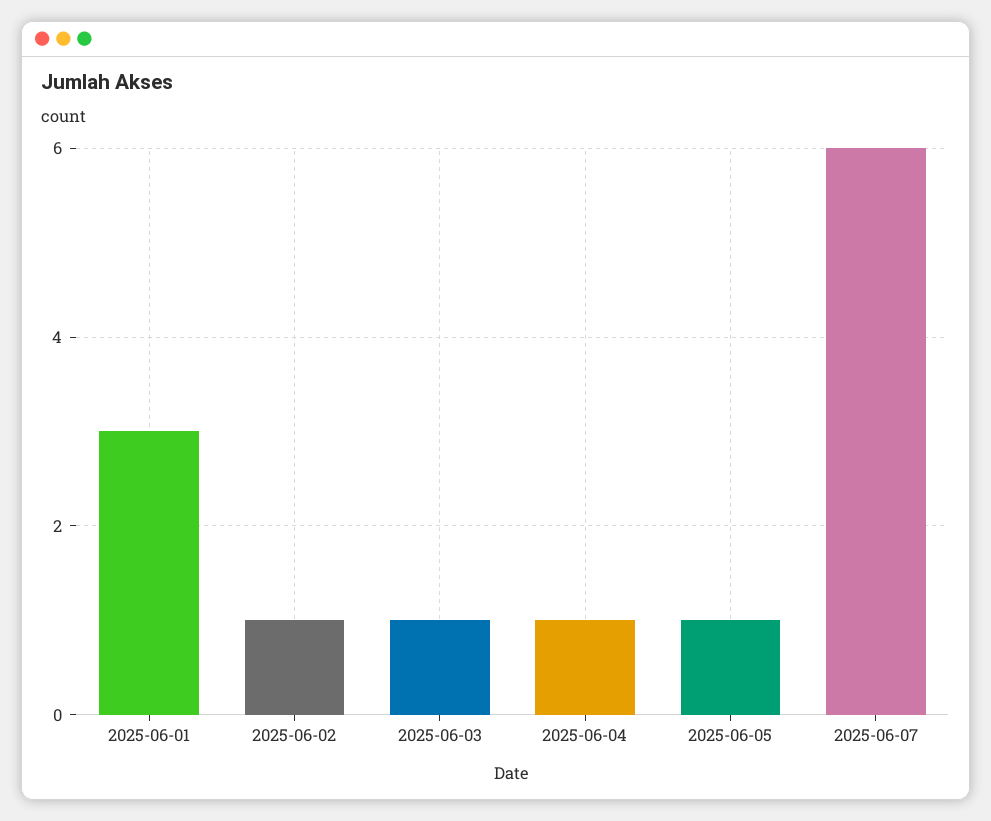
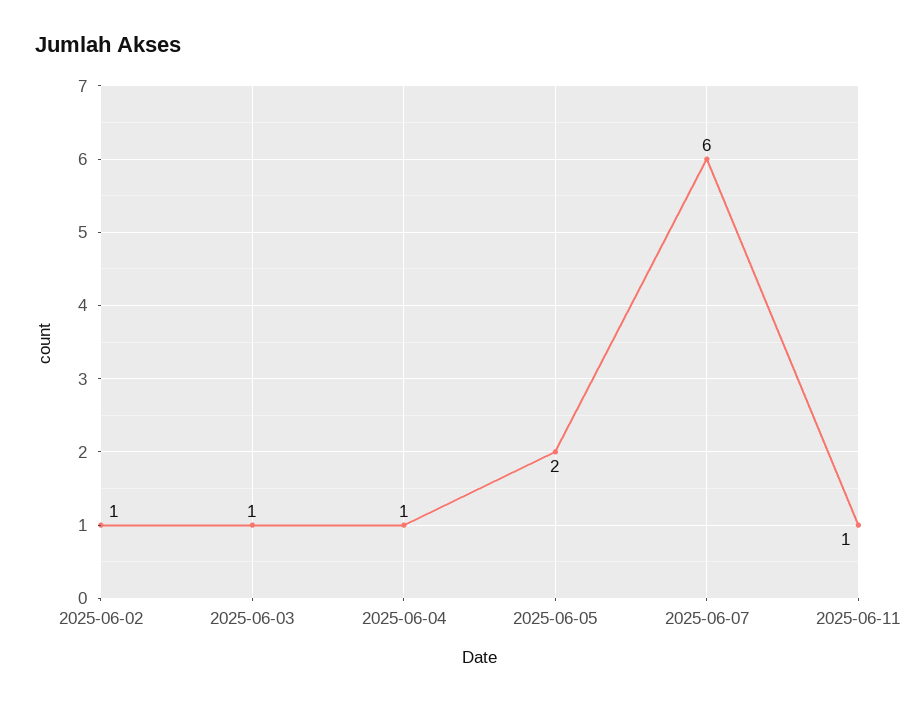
2025-06-01: 3 -> none
2025-06-05: 1 -> 2
2025-06-11: none -> 1

